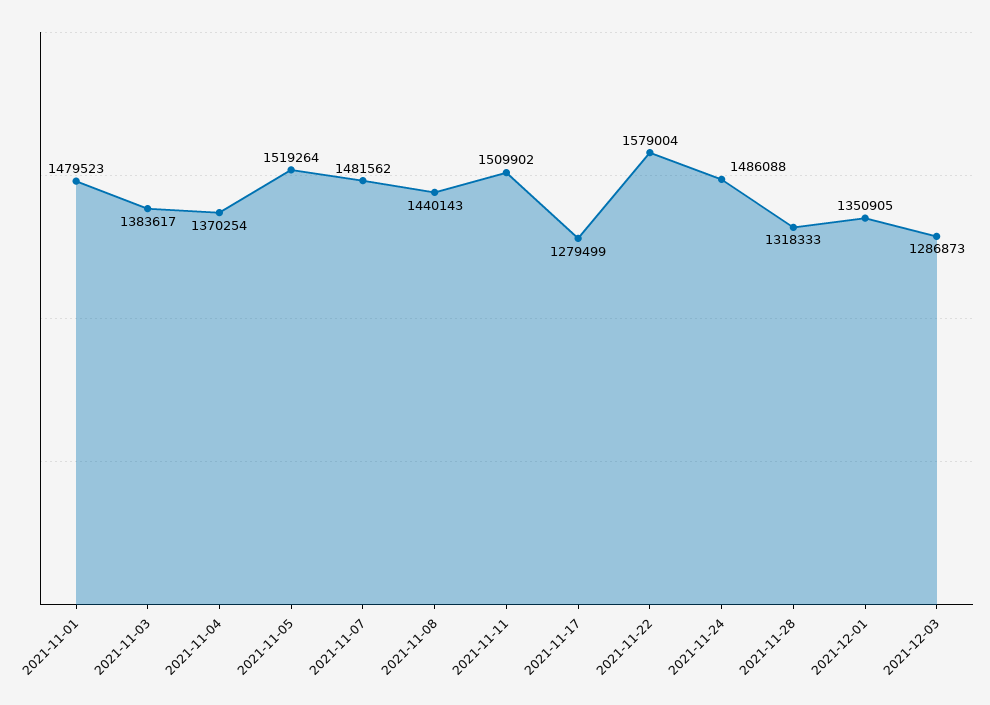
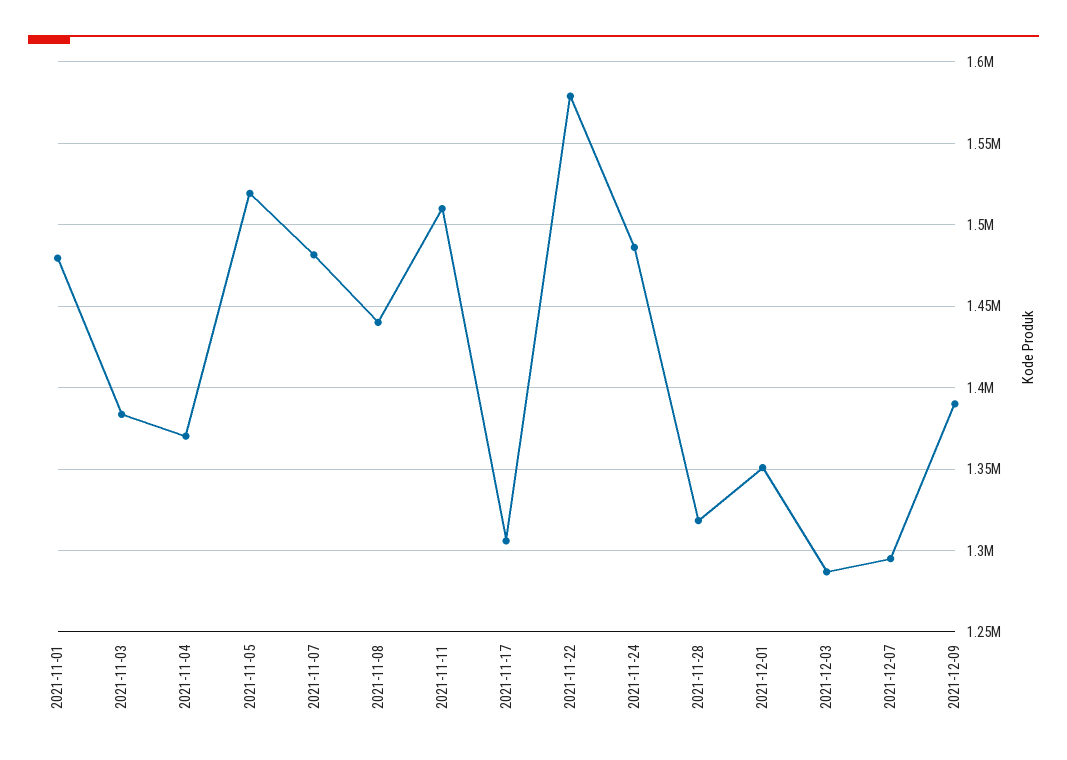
2021-11-17: 1279499 -> 1305000
2021-12-07: none -> 1295000
2021-12-09: none -> 1390000

